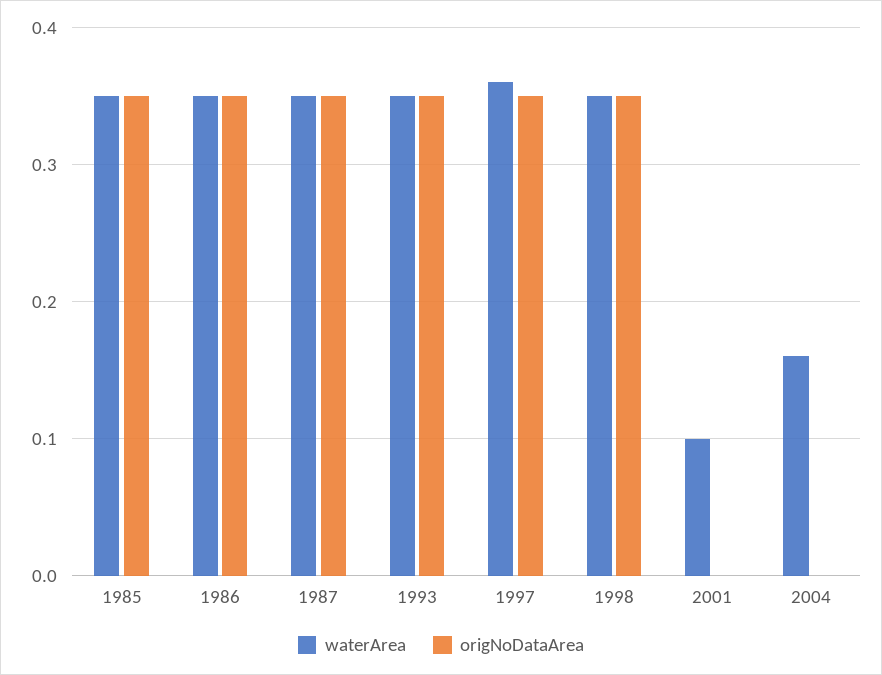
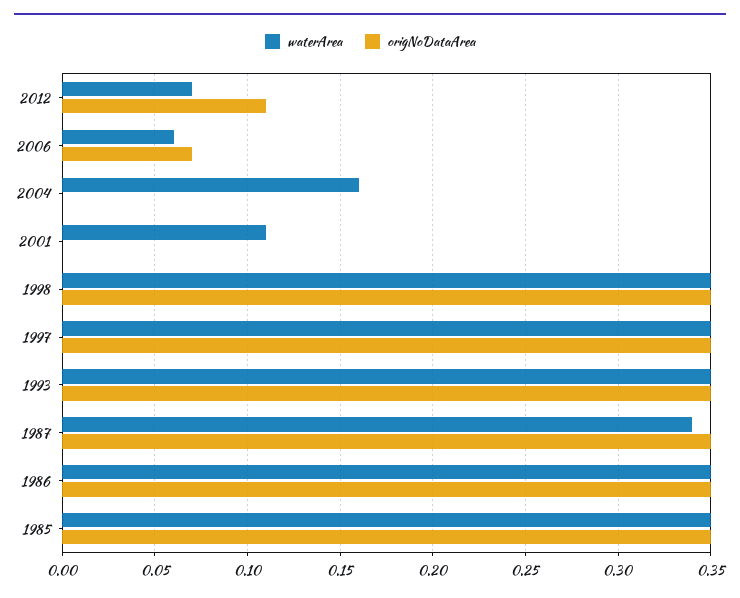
waterArea, 1987: 0.35 -> 0.34
waterArea, 1997: 0.36 -> 0.35
waterArea, 2001: 0.1 -> 0.11
waterArea, 2012: none -> 0.07
origNoDataArea, 2012: none -> 0.11
waterArea, 2006: none -> 0.06
origNoDataArea, 2006: none -> 0.07

